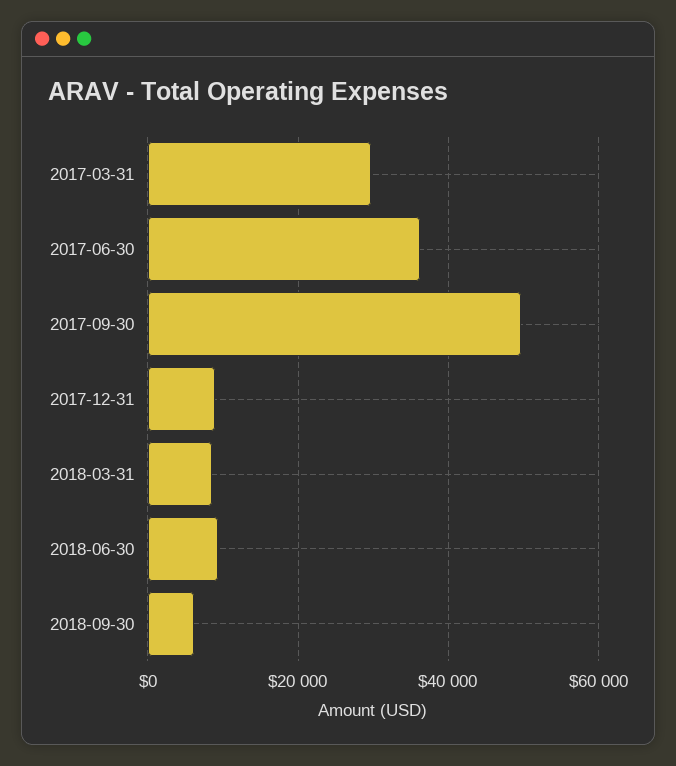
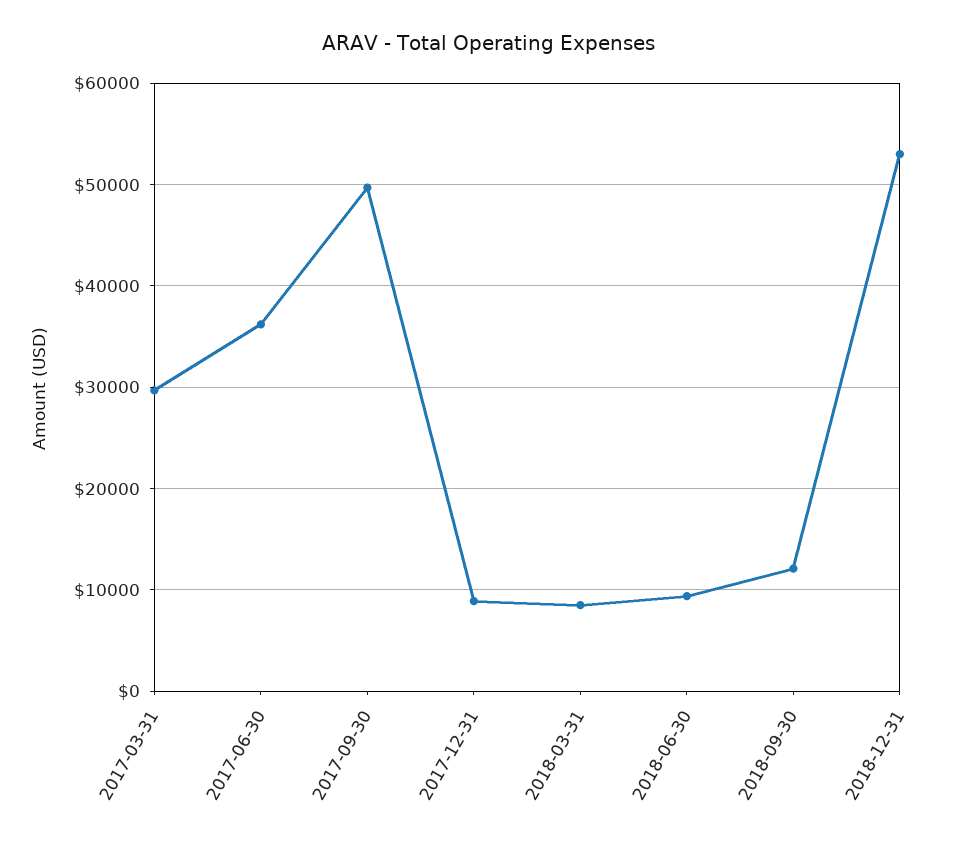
2018-09-30: 6000 -> 12000
2018-12-31: none -> 53000

